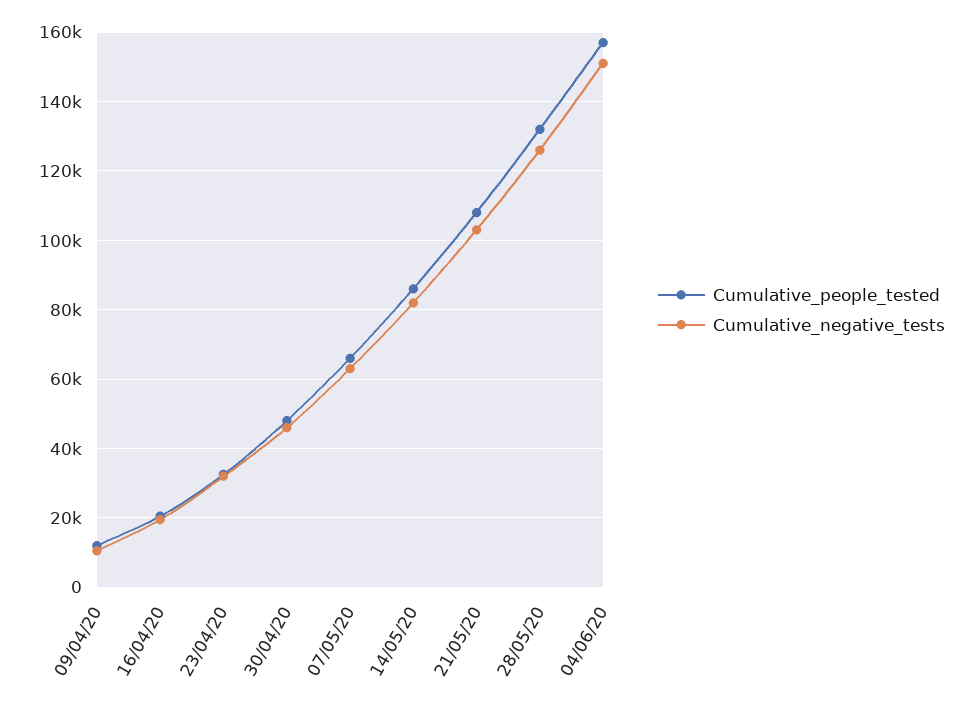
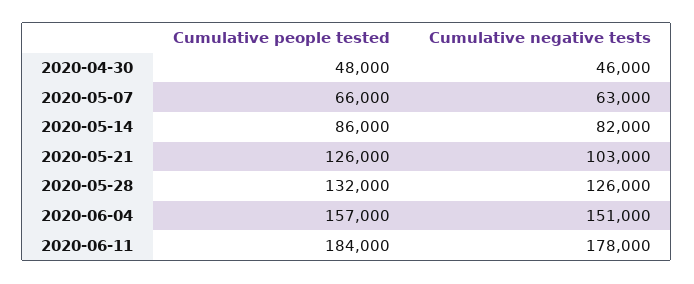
Cumulative_people_tested, 09/04/20: 12000 -> none
Cumulative_negative_tests, 09/04/20: 10000 -> none
Cumulative_people_tested, 16/04/20: 20000 -> none
Cumulative_negative_tests, 16/04/20: 20000 -> none
Cumulative_people_tested, 23/04/20: 32000 -> none
Cumulative_negative_tests, 23/04/20: 32000 -> none
Cumulative_people_tested, 21/05/20: 108000 -> 126000
Cumulative_people_tested, 2020-06-11: none -> 184000
Cumulative_negative_tests, 2020-06-11: none -> 178000

